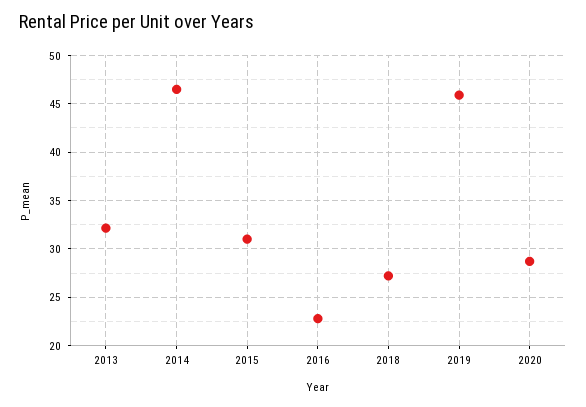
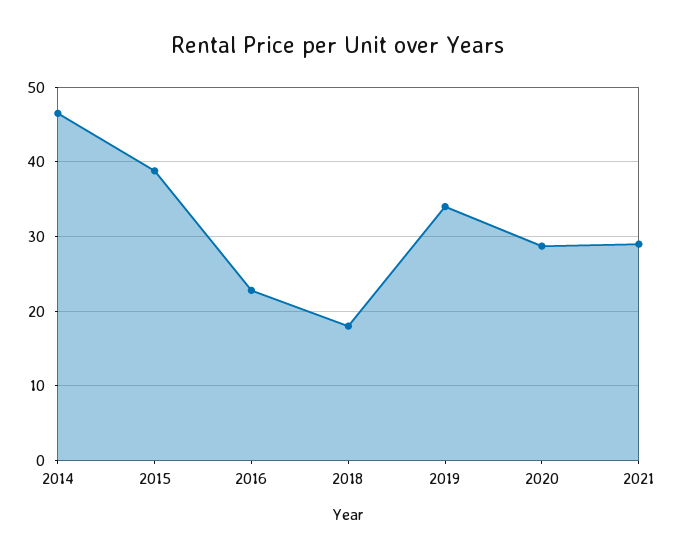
2013: 32 -> none
2015: 31 -> 39
2018: 27 -> 18
2019: 46 -> 34
2021: none -> 29

